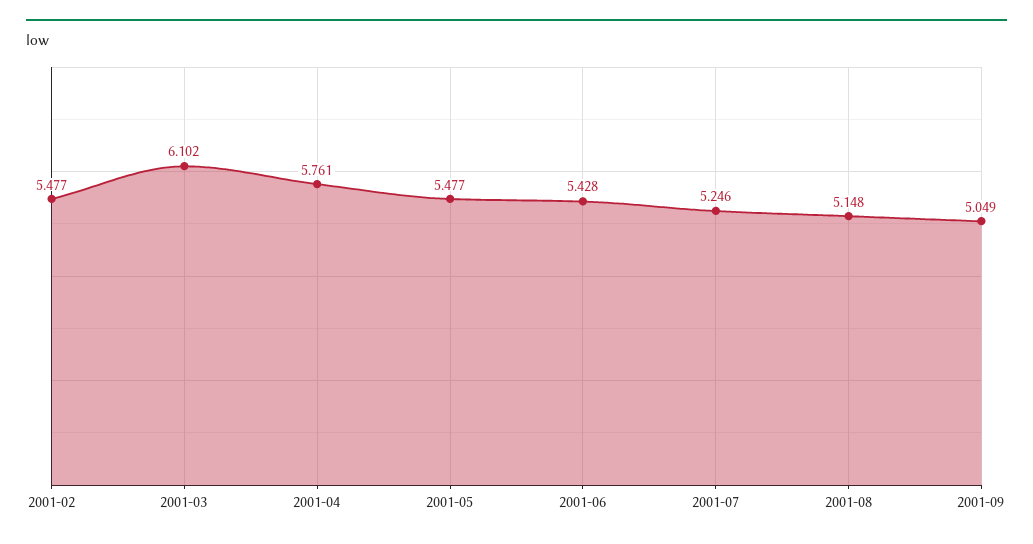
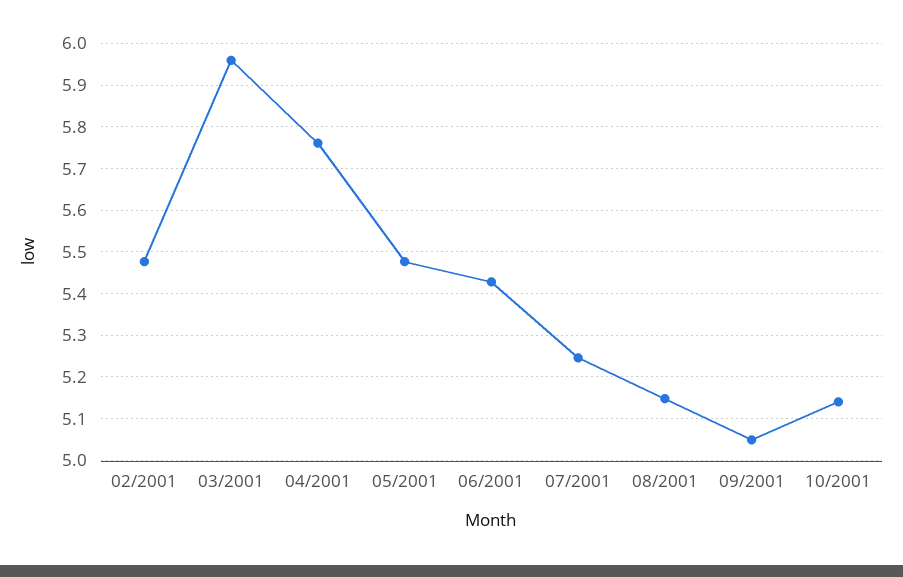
2001-03: 6.102 -> 5.96
10/2001: none -> 5.14

